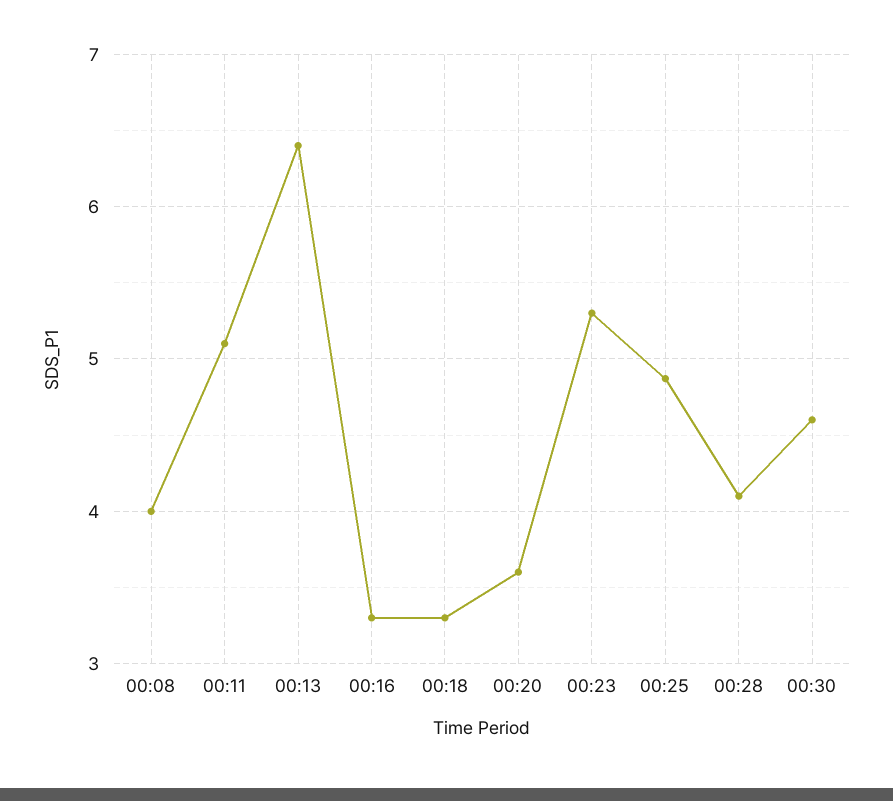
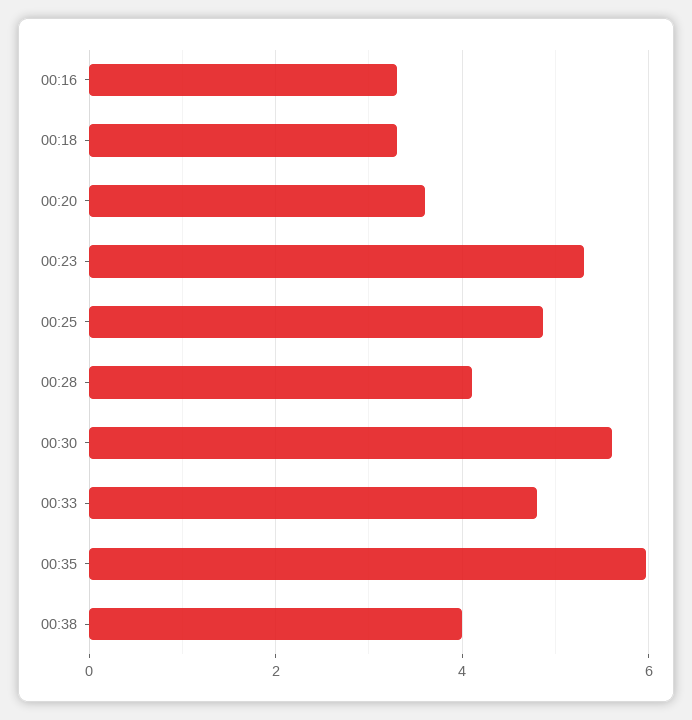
00:08: 4 -> none
00:11: 5.1 -> none
00:13: 6.4 -> none
00:30: 4.6 -> 5.6
00:33: none -> 4.8
00:35: none -> 6
00:38: none -> 4

